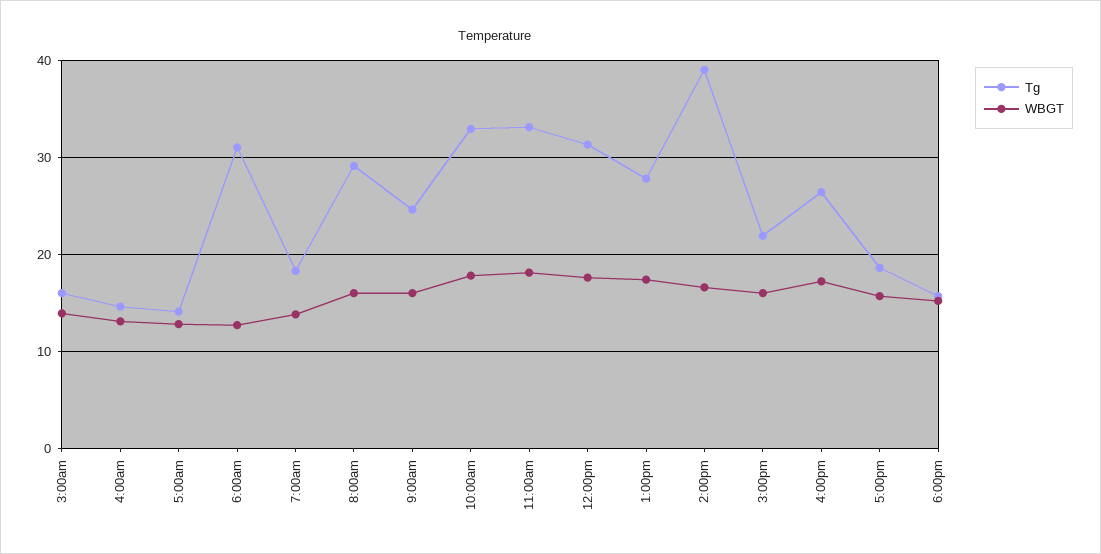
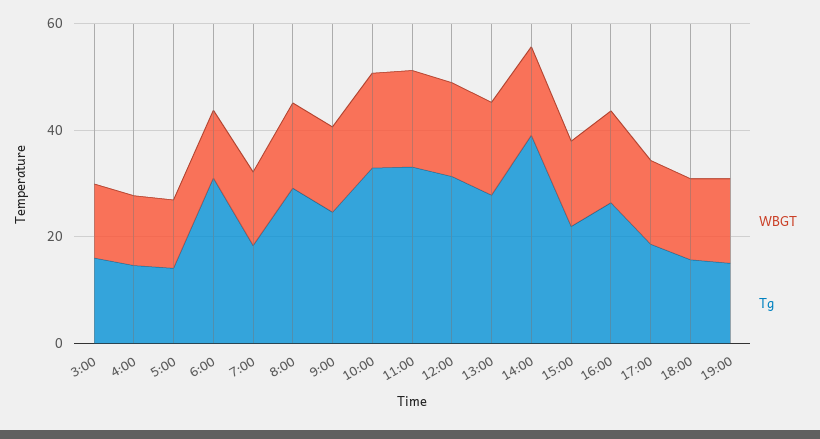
WBGT, 19:00: none -> 15
Tg, 19:00: none -> 15

